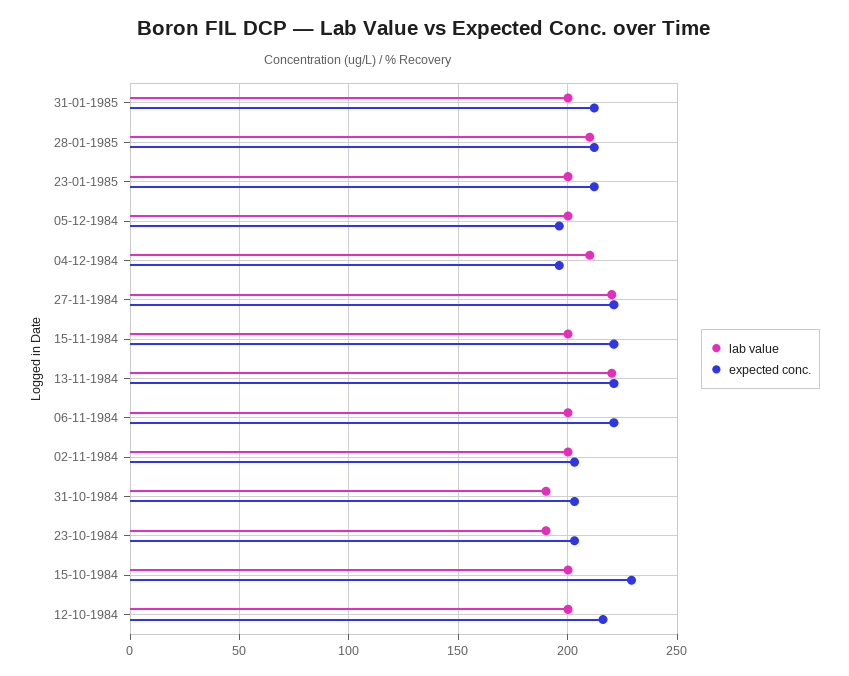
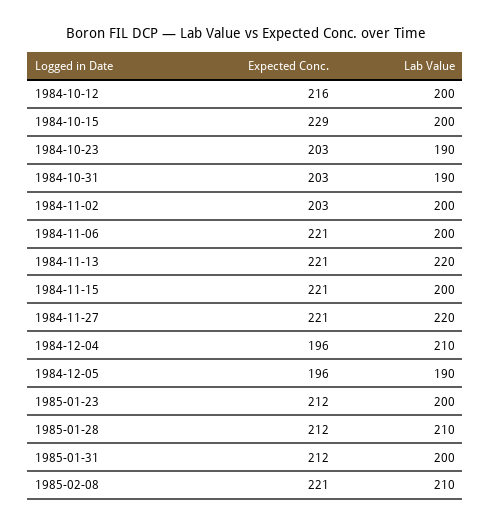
lab value, 05-12-1984: 200 -> 190
expected conc., 1985-02-08: none -> 221
lab value, 1985-02-08: none -> 210

